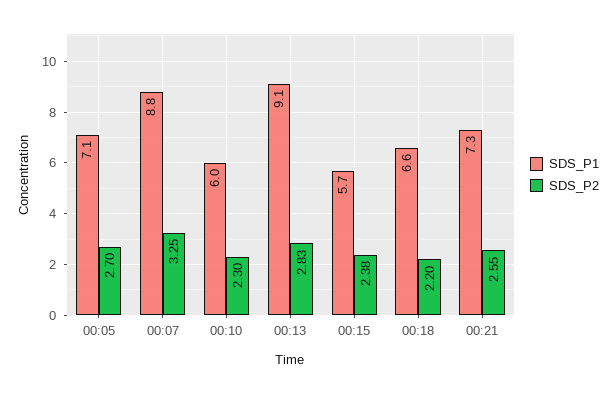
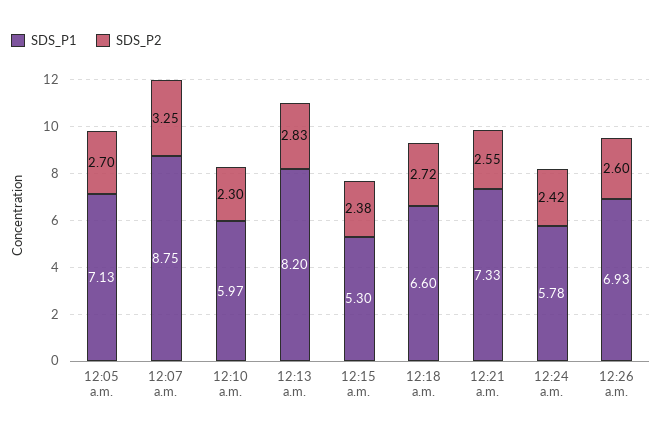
SDS_P1, 00:13: 9.1 -> 8.2
SDS_P1, 00:15: 5.7 -> 5.3
SDS_P2, 00:18: 2.2 -> 2.72
SDS_P1, 12:24 a.m.: none -> 5.78
SDS_P2, 12:24 a.m.: none -> 2.42
SDS_P1, 12:26 a.m.: none -> 6.93
SDS_P2, 12:26 a.m.: none -> 2.6

